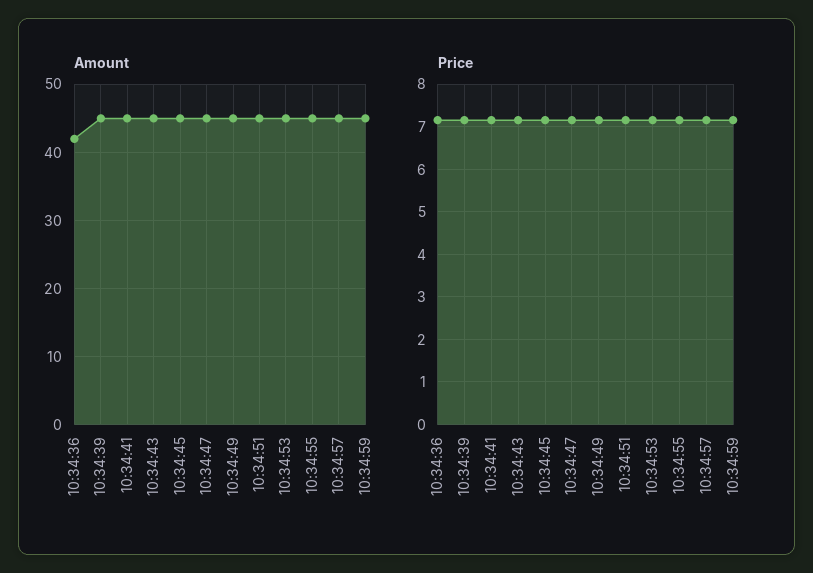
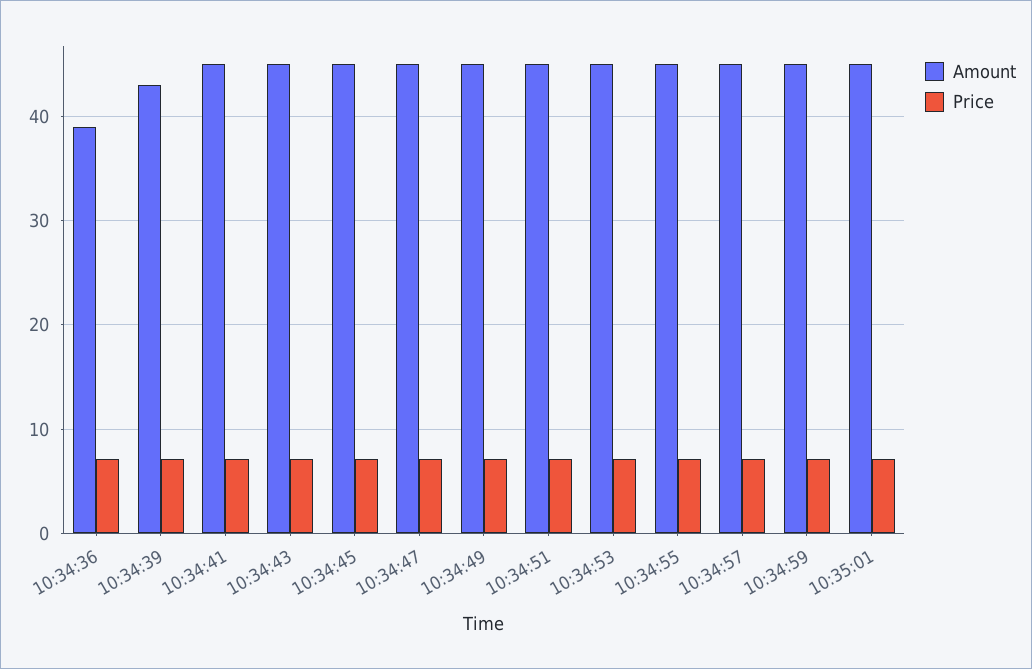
Amount, 10:34:36: 42 -> 39
Amount, 10:34:39: 45 -> 43
Amount, 10:35:01: none -> 45
Price, 10:35:01: none -> 7

